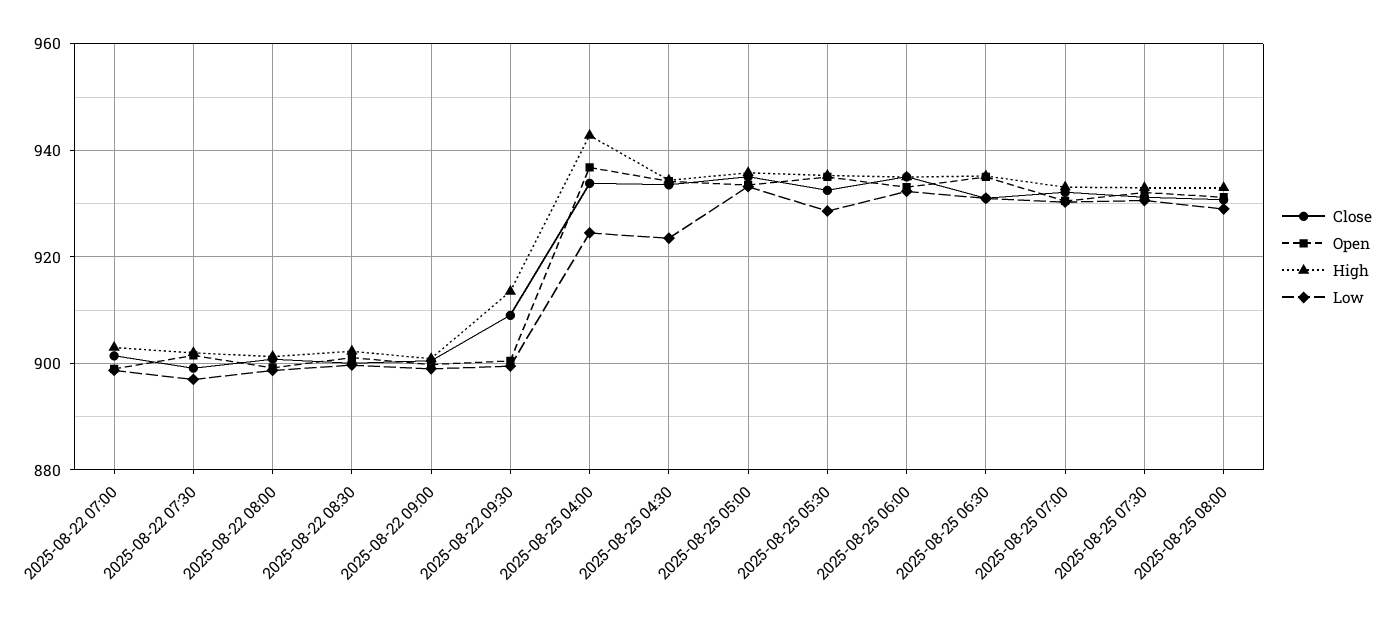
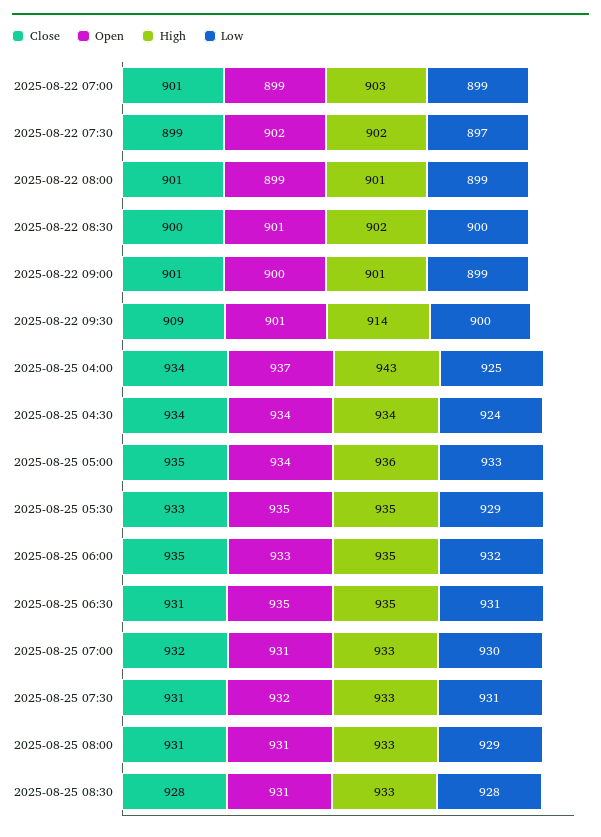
Close, 2025-08-25 08:30: none -> 928
Open, 2025-08-25 08:30: none -> 931
High, 2025-08-25 08:30: none -> 933
Low, 2025-08-25 08:30: none -> 928

